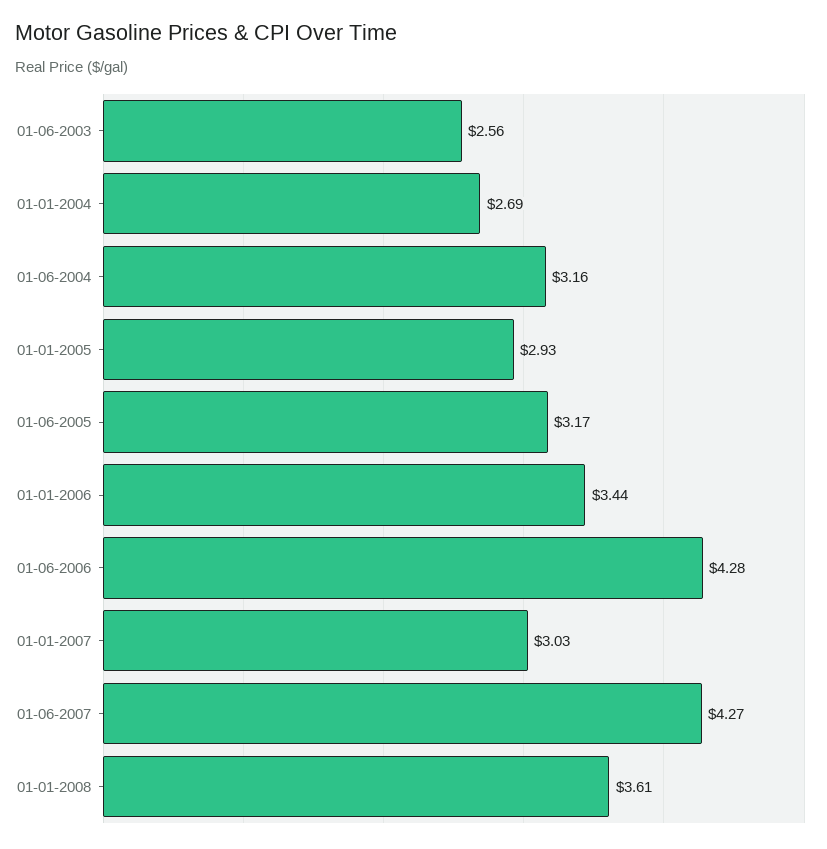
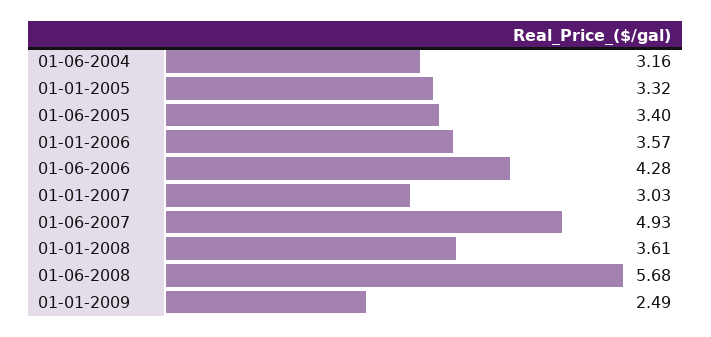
01-06-2003: 2.56 -> none
01-01-2004: 2.69 -> none
01-01-2005: 2.93 -> 3.32
01-06-2005: 3.17 -> 3.4
01-01-2006: 3.44 -> 3.57
01-06-2007: 4.27 -> 4.93
01-06-2008: none -> 5.68
01-01-2009: none -> 2.49

